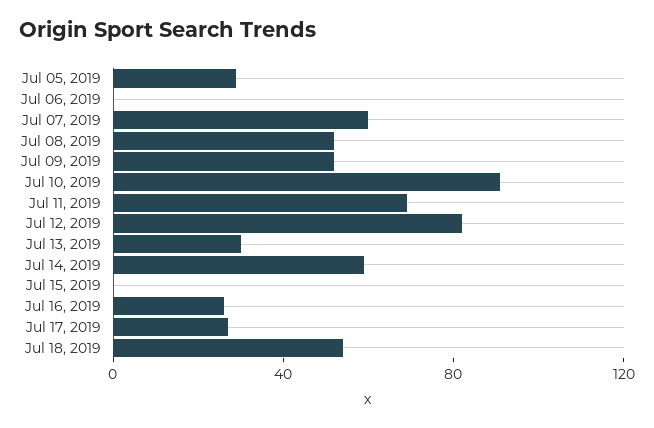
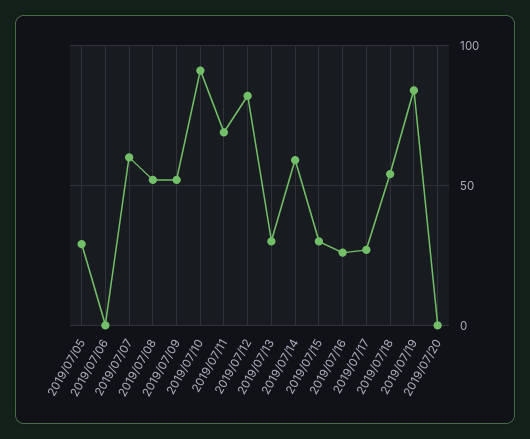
Jul 15, 2019: 0 -> 30
2019/07/19: none -> 85
2019/07/20: none -> 0

